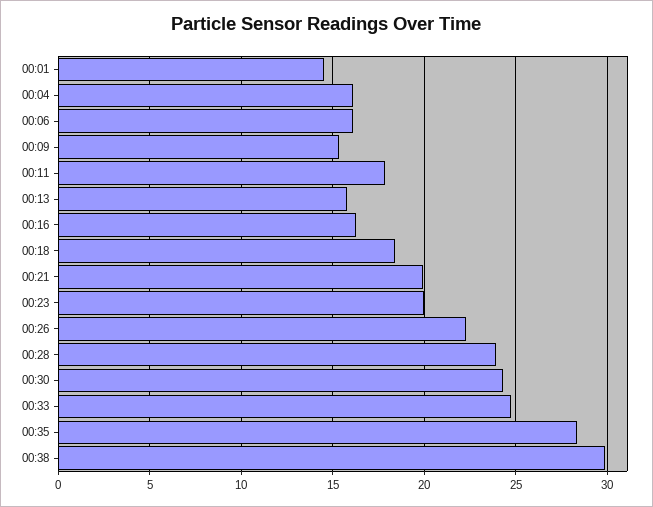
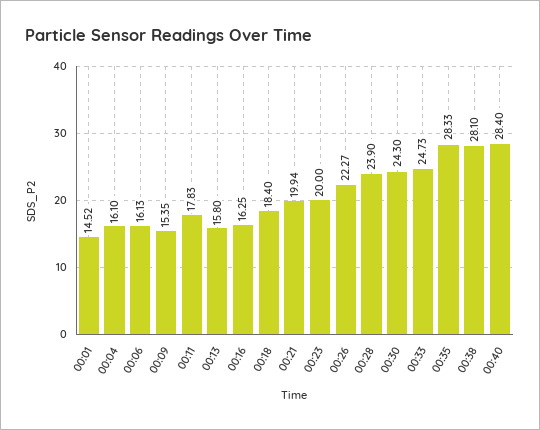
00:38: 30 -> 28.1
00:40: none -> 28.4

